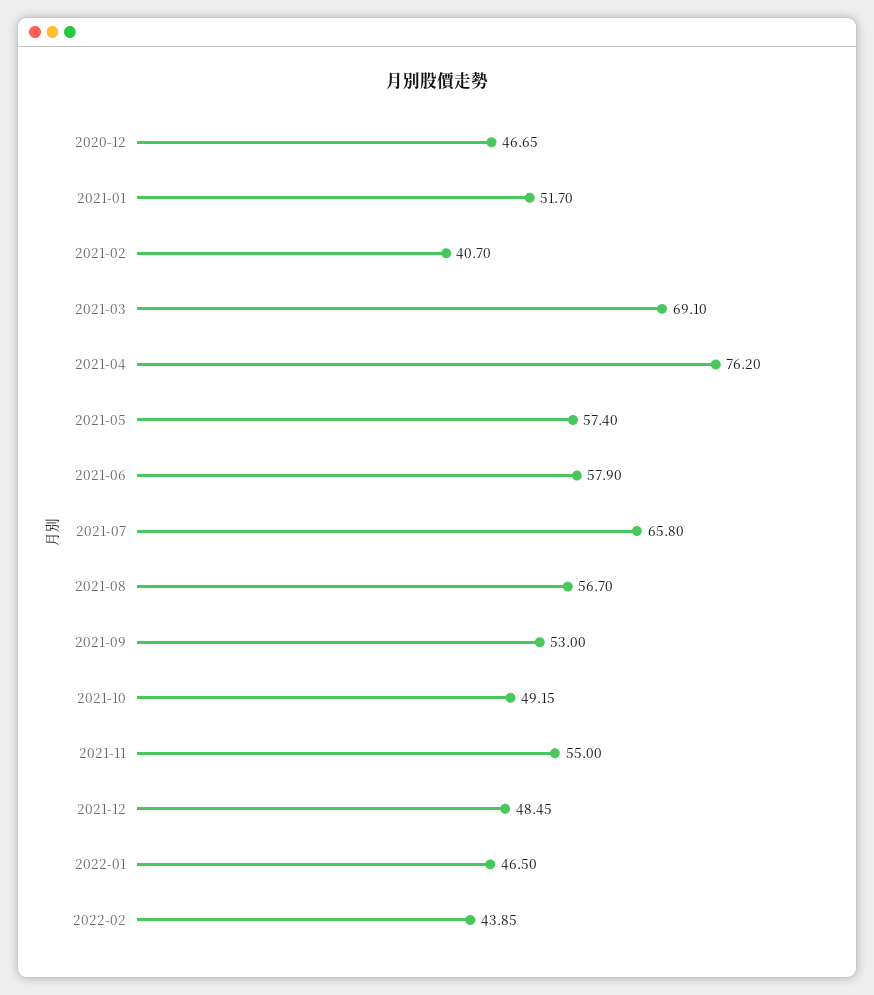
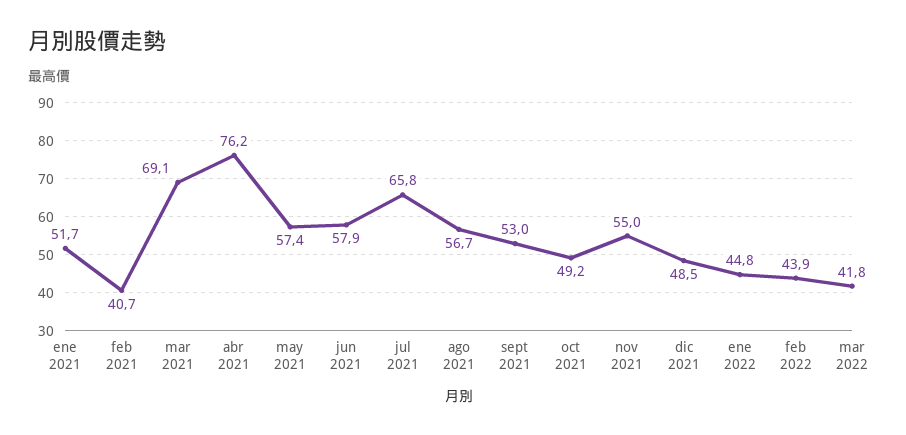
2020-12: 46.65 -> none
2022-01: 46.5 -> 44.8
mar 2022: none -> 41.8

